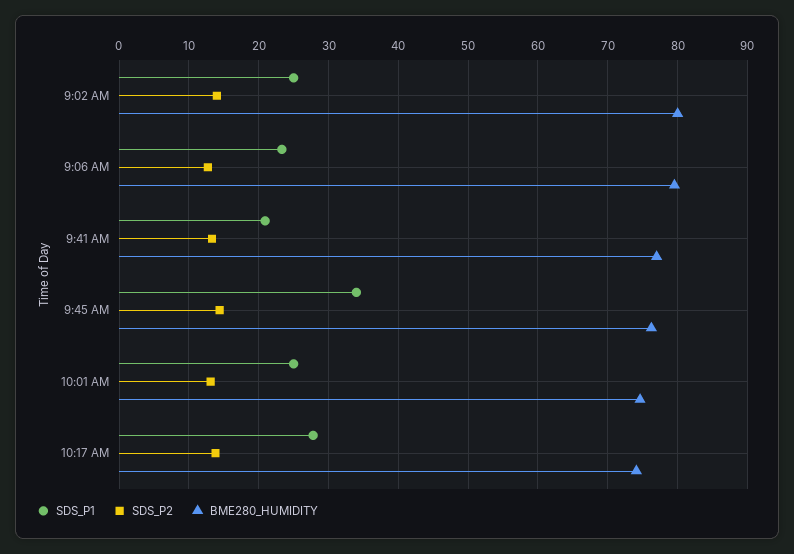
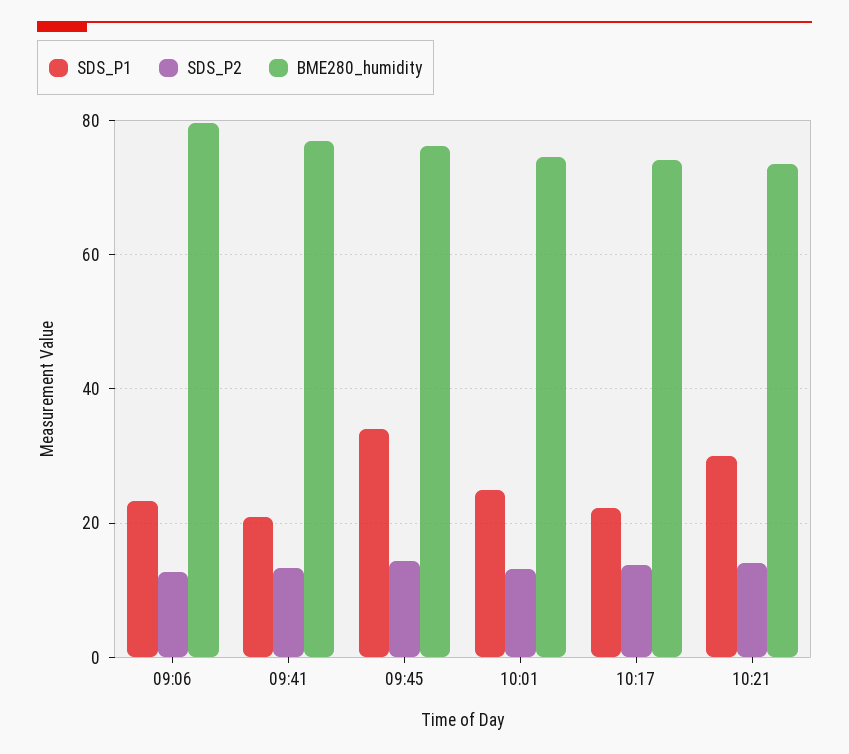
SDS_P1, 9:02 AM: 25 -> none
SDS_P2, 9:02 AM: 14 -> none
BME280_HUMIDITY, 9:02 AM: 80 -> none
SDS_P1, 10:17 AM: 28 -> 22
SDS_P1, 10:21: none -> 30
SDS_P2, 10:21: none -> 14
BME280_HUMIDITY, 10:21: none -> 74

